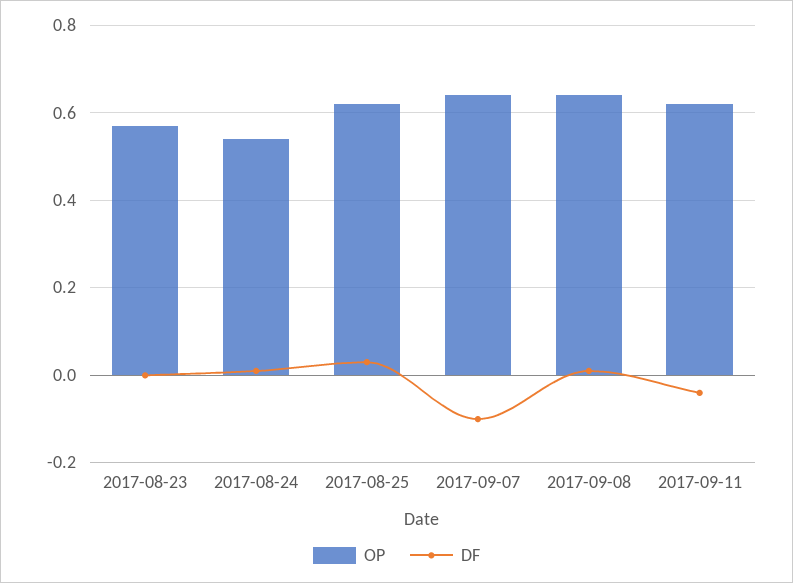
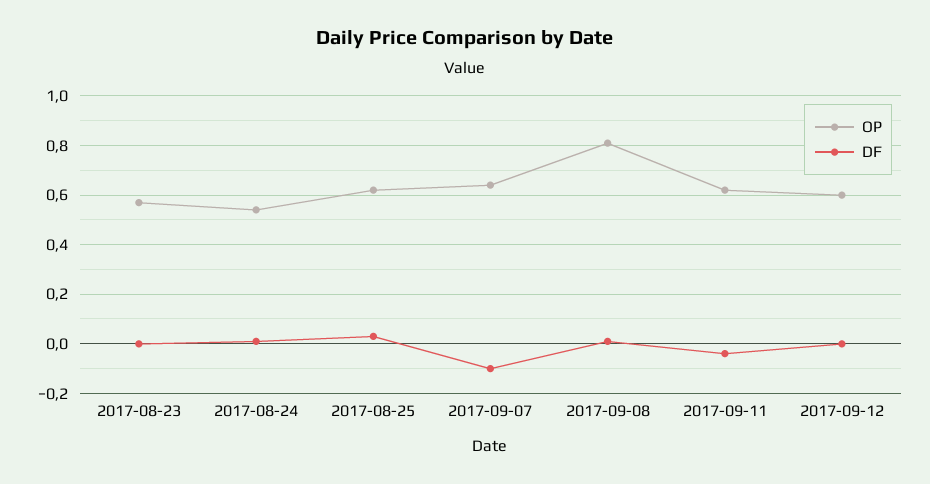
OP, 2017-09-08: 0.65 -> 0.8
OP, 2017-09-12: none -> 0.6
DF, 2017-09-12: none -> 0

